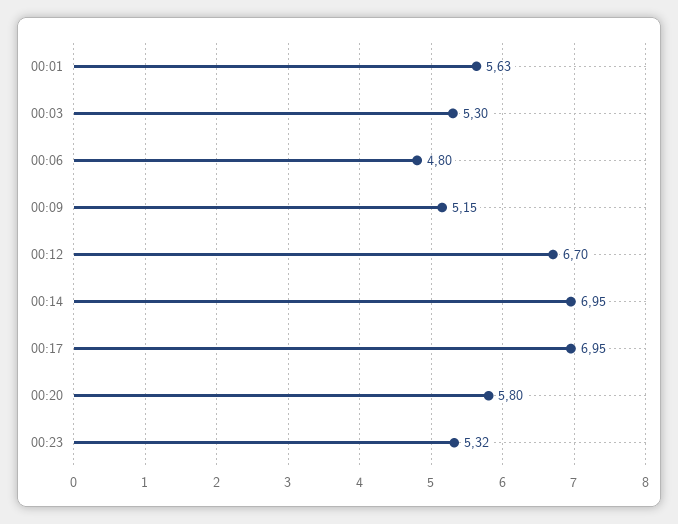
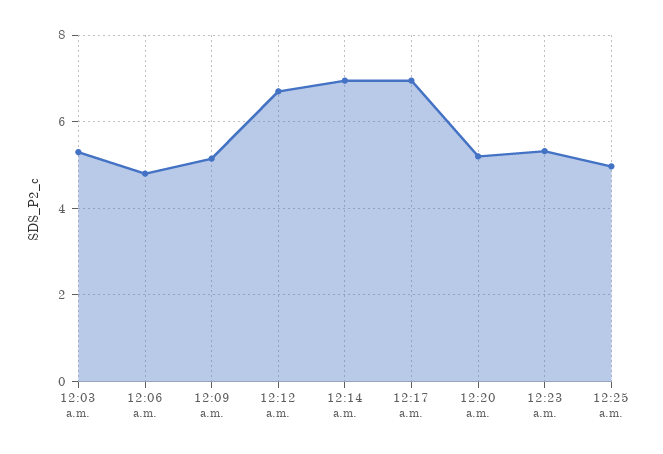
00:01: 5.63 -> none
00:20: 5.8 -> 5.2
12:25 a.m.: none -> 5

